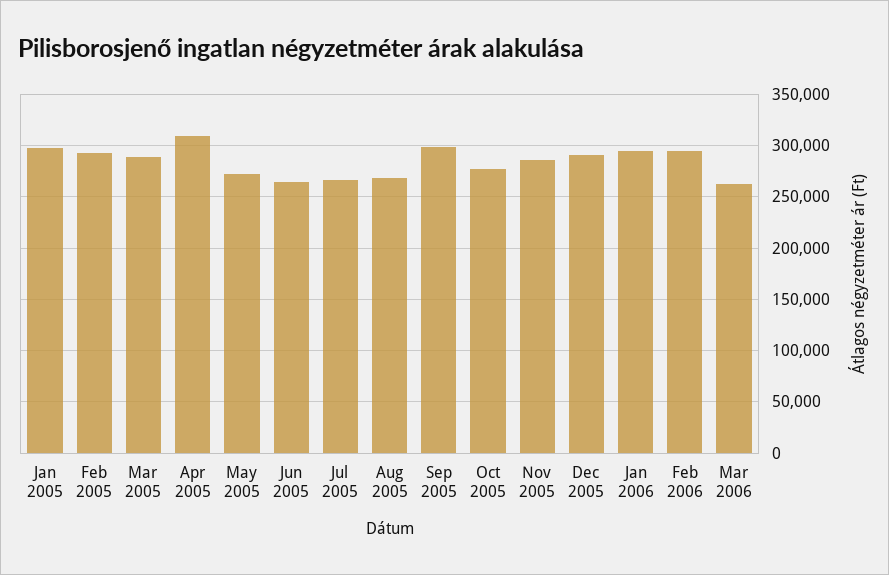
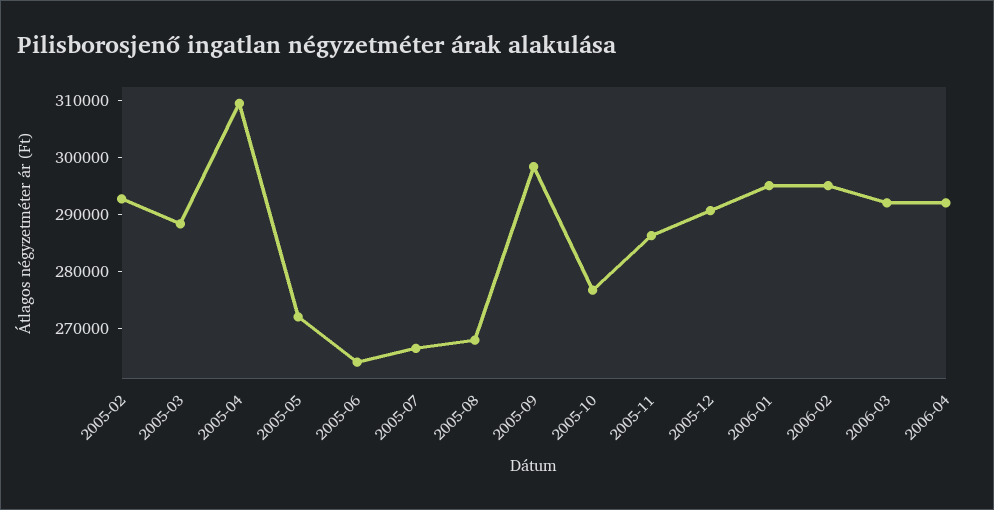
Jan 2005: 300000 -> none
Mar 2006: 260000 -> 292000
2006-04: none -> 292000

